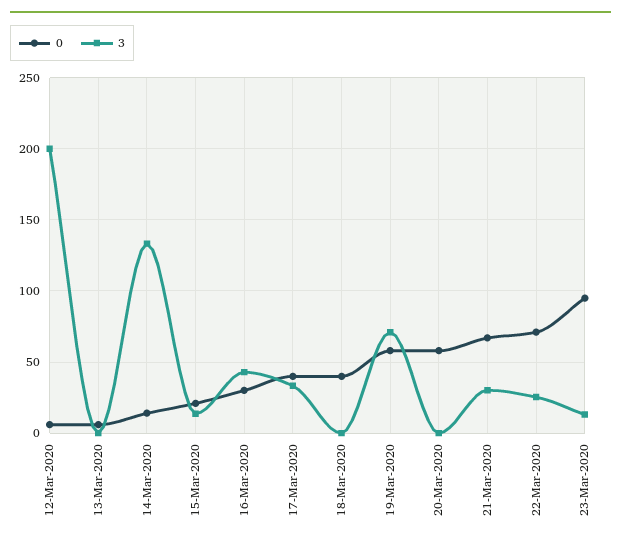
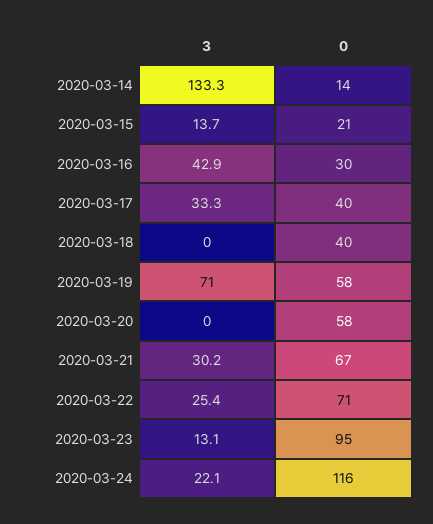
0, 12-Mar-2020: 5 -> none
3, 12-Mar-2020: 200 -> none
0, 13-Mar-2020: 5 -> none
3, 13-Mar-2020: 0 -> none
3, 2020-03-24: none -> 22.1
0, 2020-03-24: none -> 116

